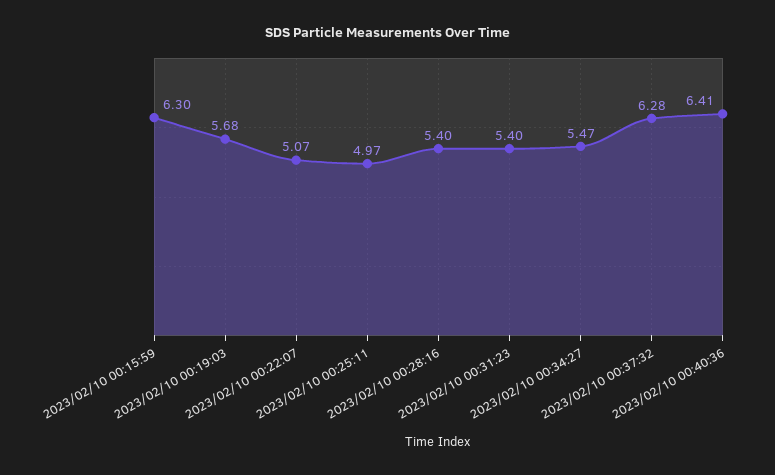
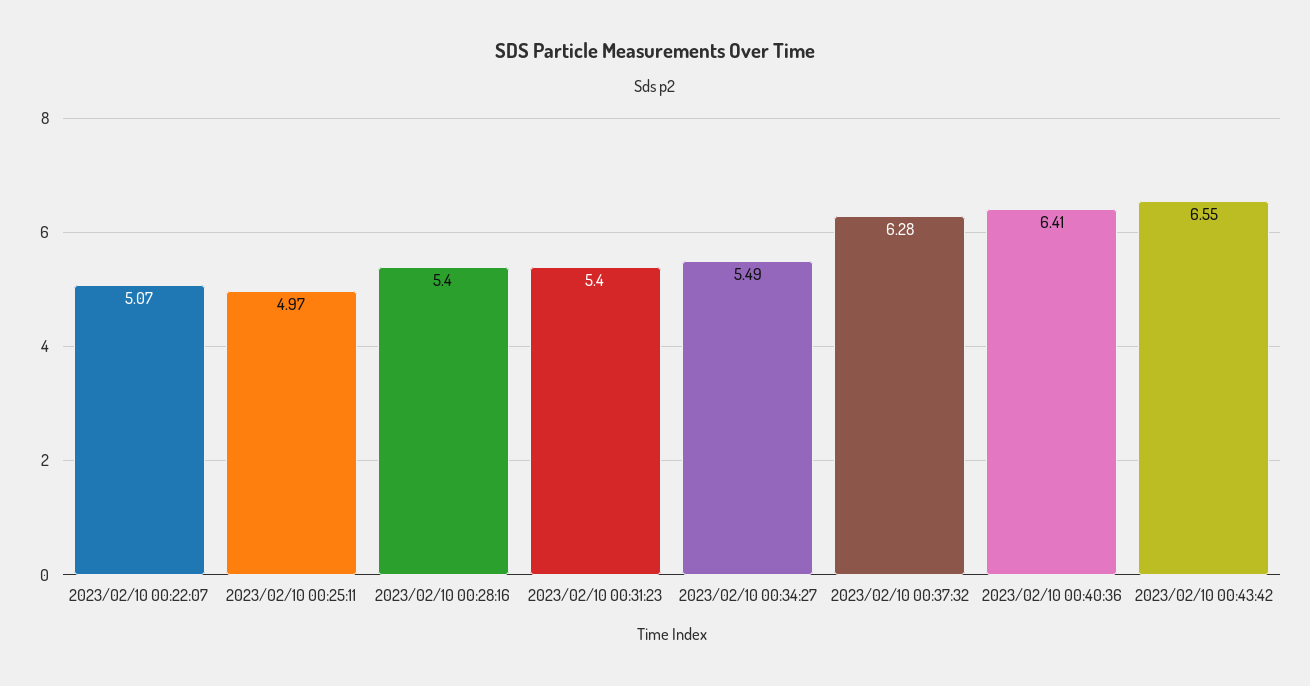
2023/02/10 00:15:59: 6.3 -> none
2023/02/10 00:19:03: 5.68 -> none
2023/02/10 00:34:27: 5.47 -> 5.49
2023/02/10 00:43:42: none -> 6.55

